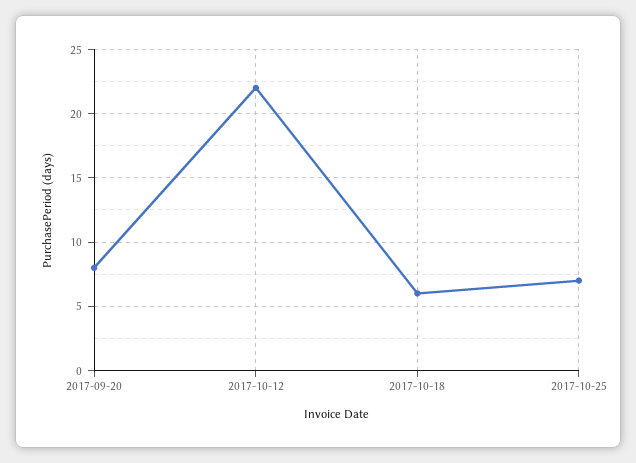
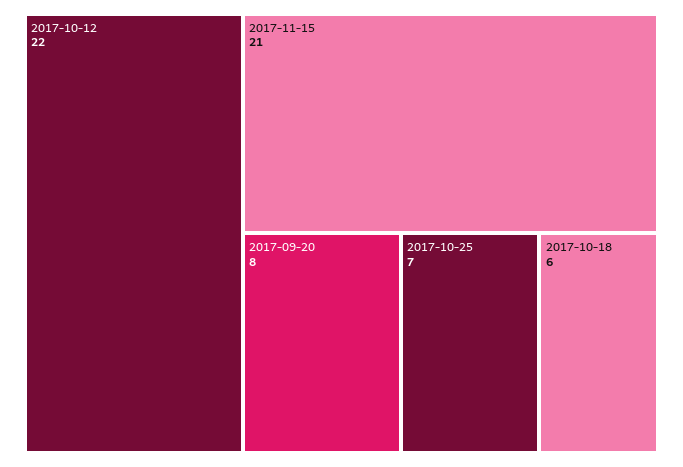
2017-11-15: none -> 21

